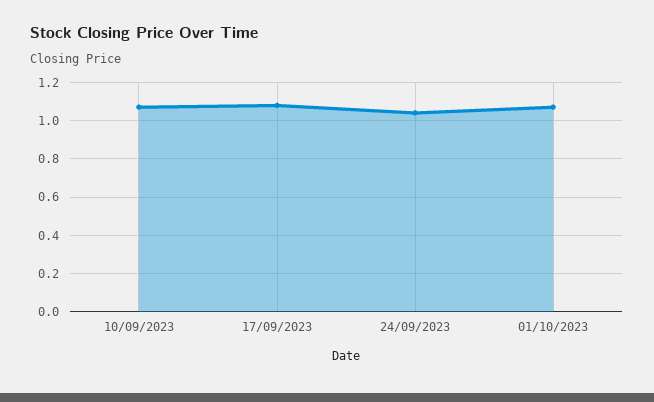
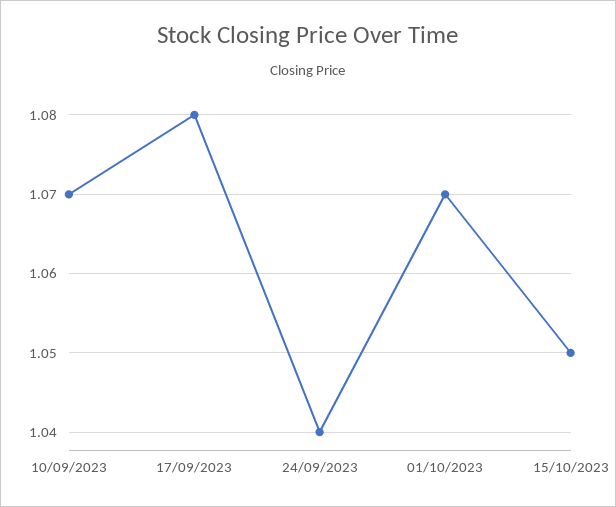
15/10/2023: none -> 1.05

